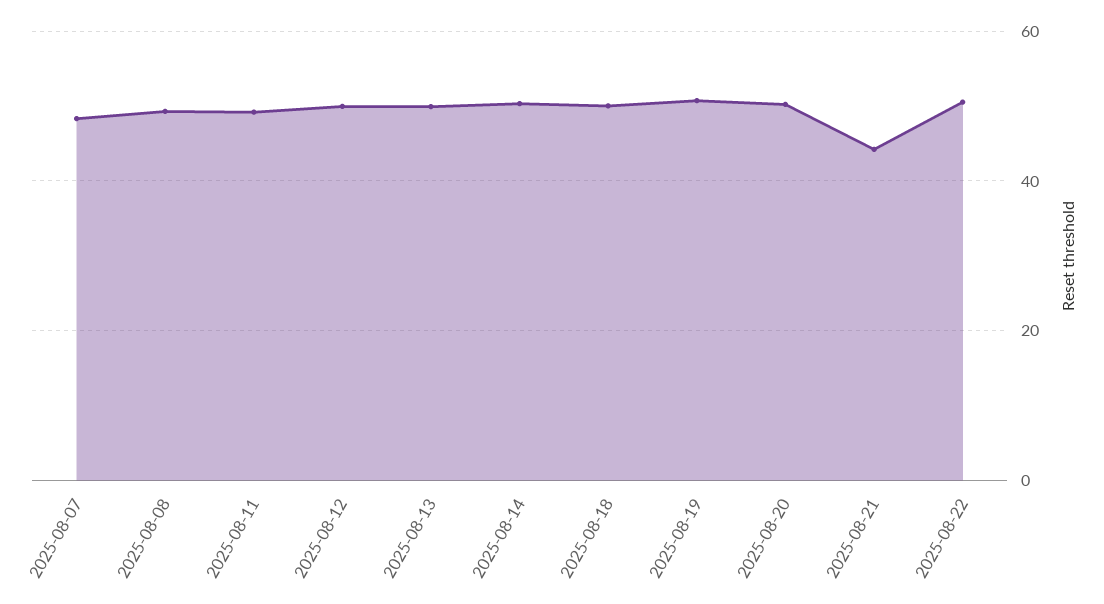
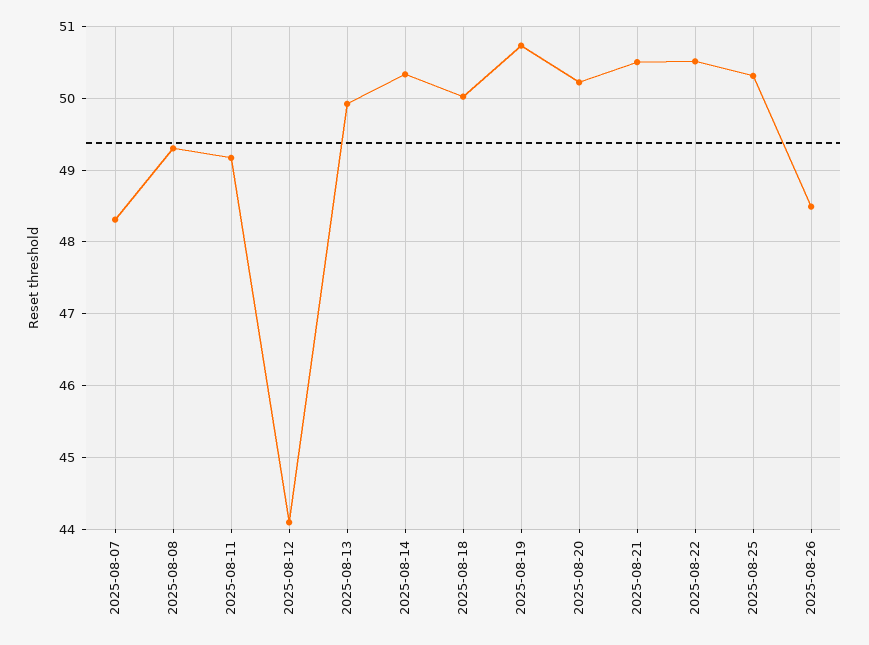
2025-08-12: 50 -> 44.1
2025-08-21: 44 -> 50.5
2025-08-25: none -> 50.3
2025-08-26: none -> 48.5

